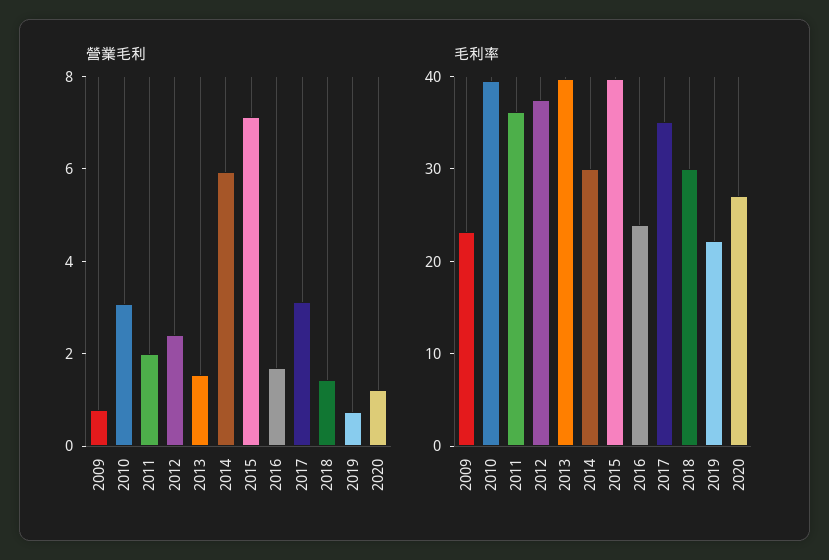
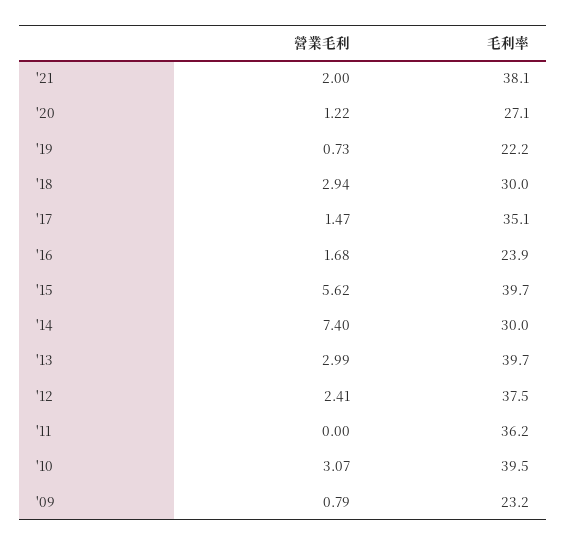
營業毛利, 2011: 2 -> 0
營業毛利, 2013: 1.5 -> 2.99
營業毛利, 2014: 6 -> 7.4
營業毛利, 2015: 7 -> 5.62
營業毛利, 2017: 3 -> 1.47
營業毛利, 2018: 1.5 -> 2.94
營業毛利, '21: none -> 2
毛利率, '21: none -> 38.1

